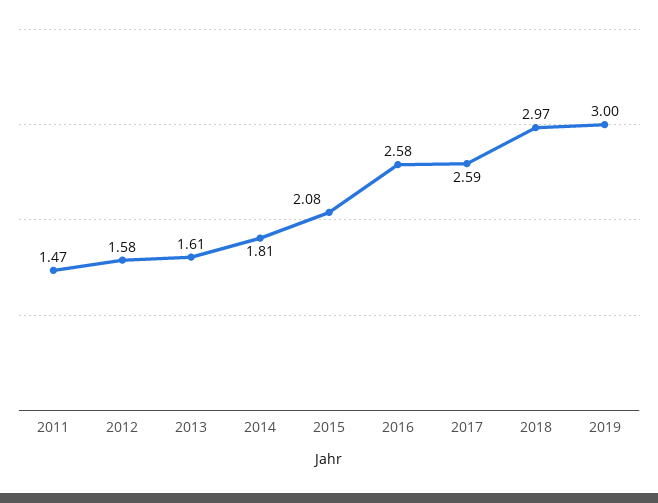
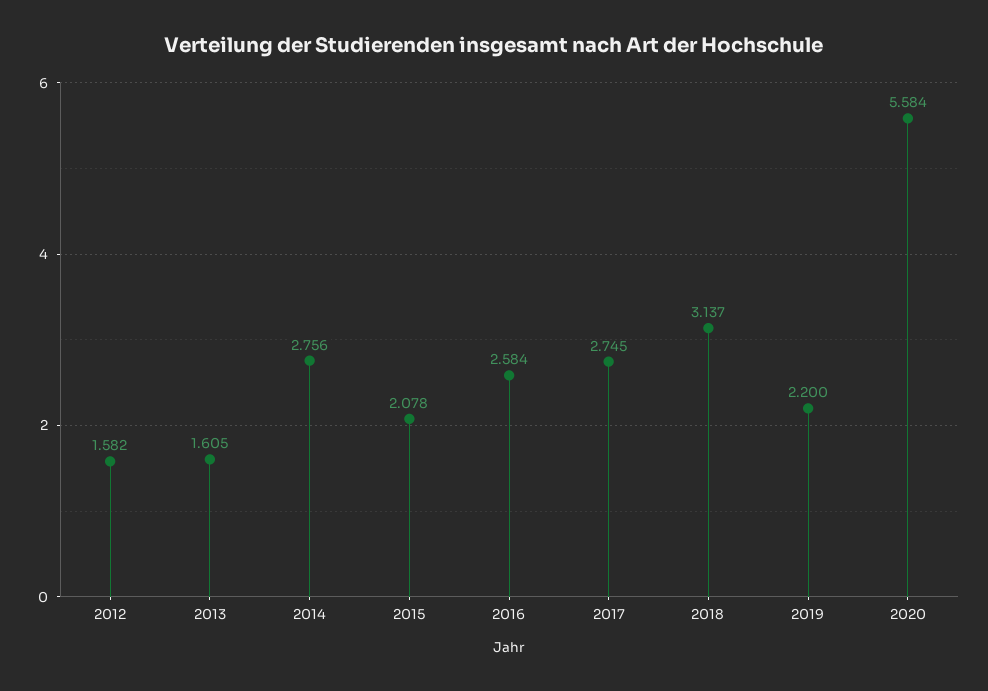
2011: 1.47 -> none
2014: 1.81 -> 2.756
2017: 2.59 -> 2.745
2018: 2.97 -> 3.137
2019: 3 -> 2.2
2020: none -> 5.584

